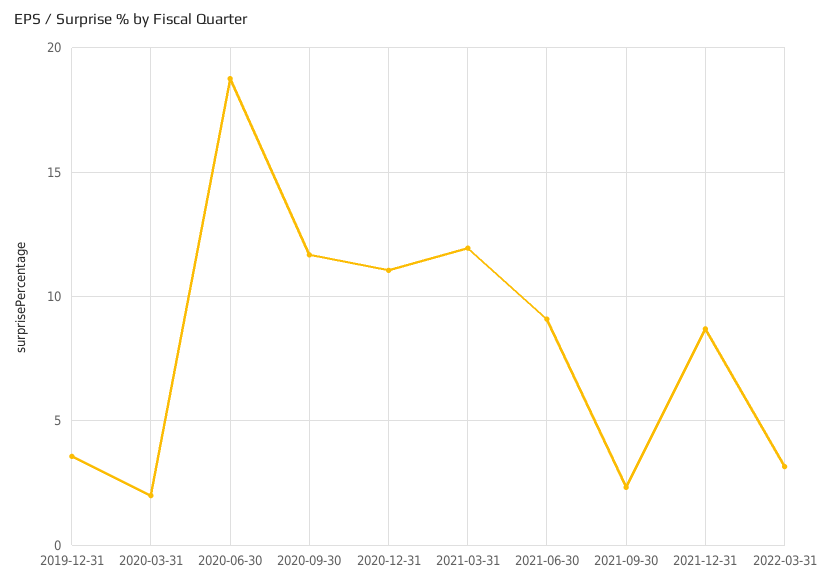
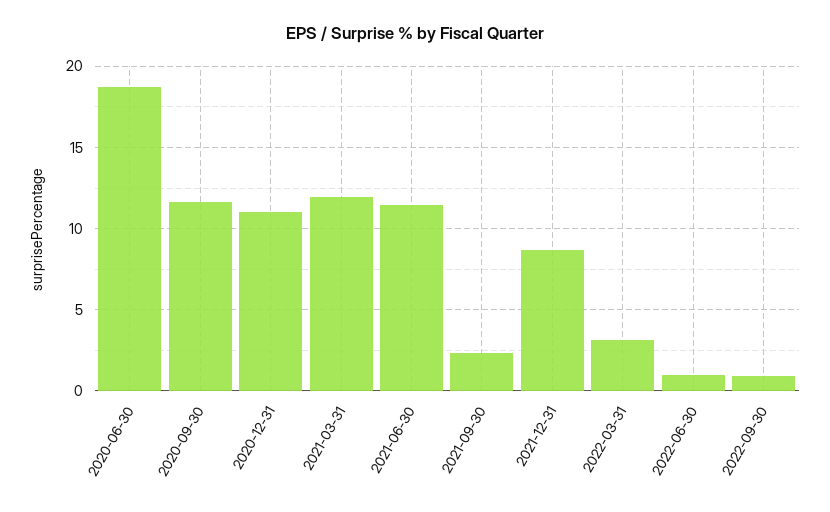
2019-12-31: 3.5 -> none
2020-03-31: 2 -> none
2021-06-30: 9 -> 11.5
2022-06-30: none -> 1
2022-09-30: none -> 1

